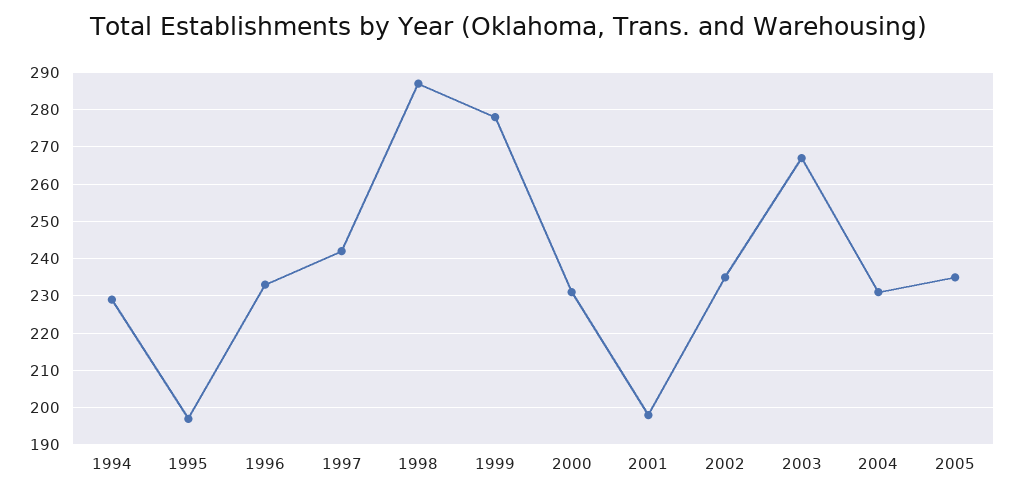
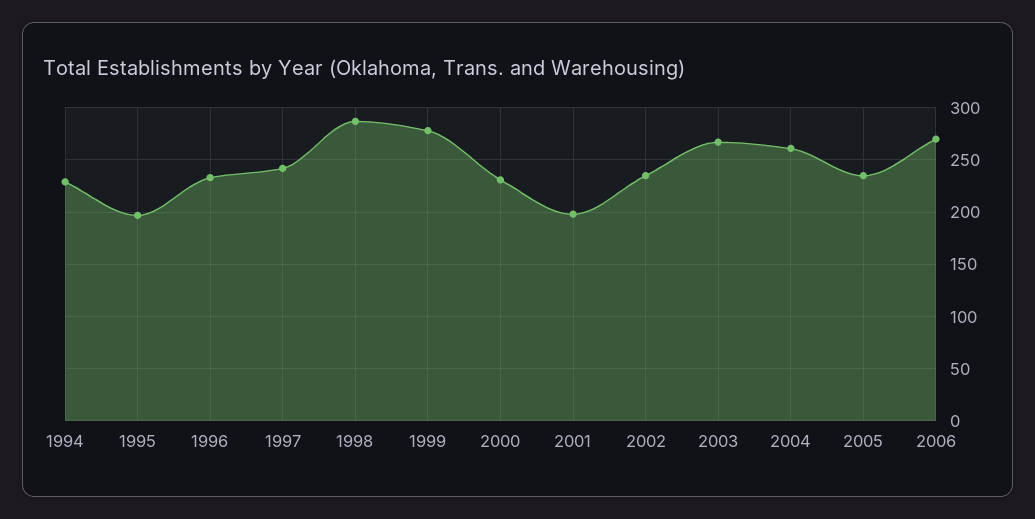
2004: 230 -> 260
2006: none -> 270

